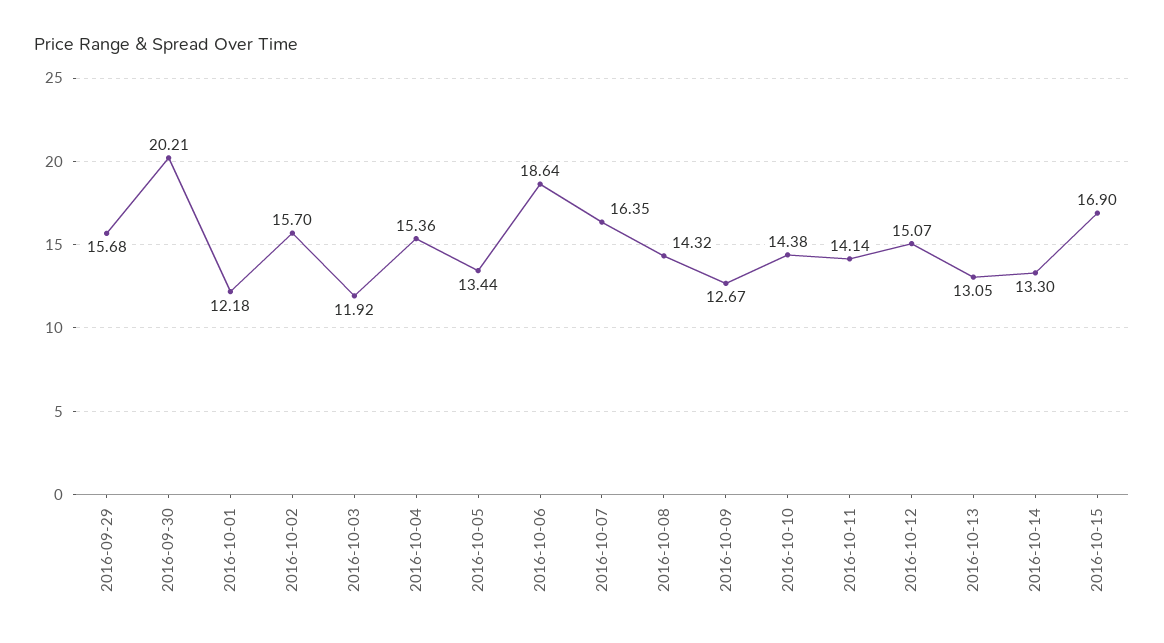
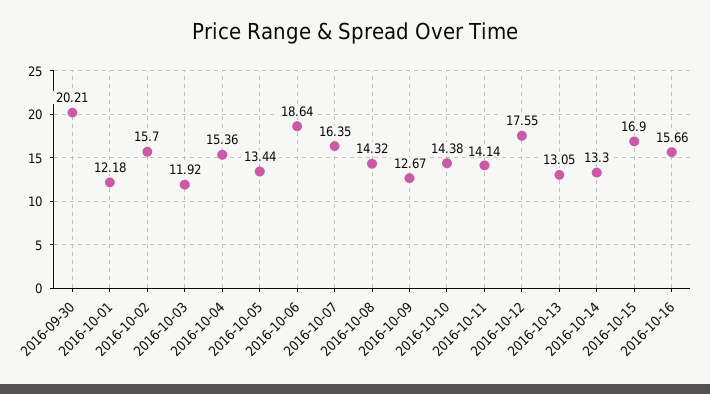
2016-09-29: 15.68 -> none
2016-10-12: 15.07 -> 17.55
2016-10-16: none -> 15.66

